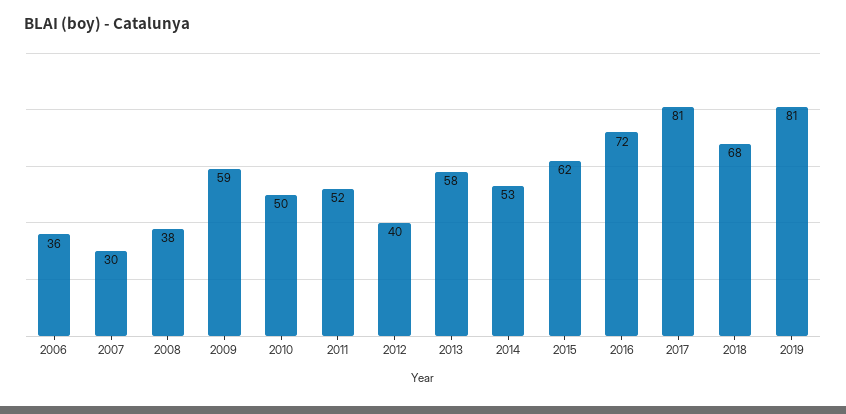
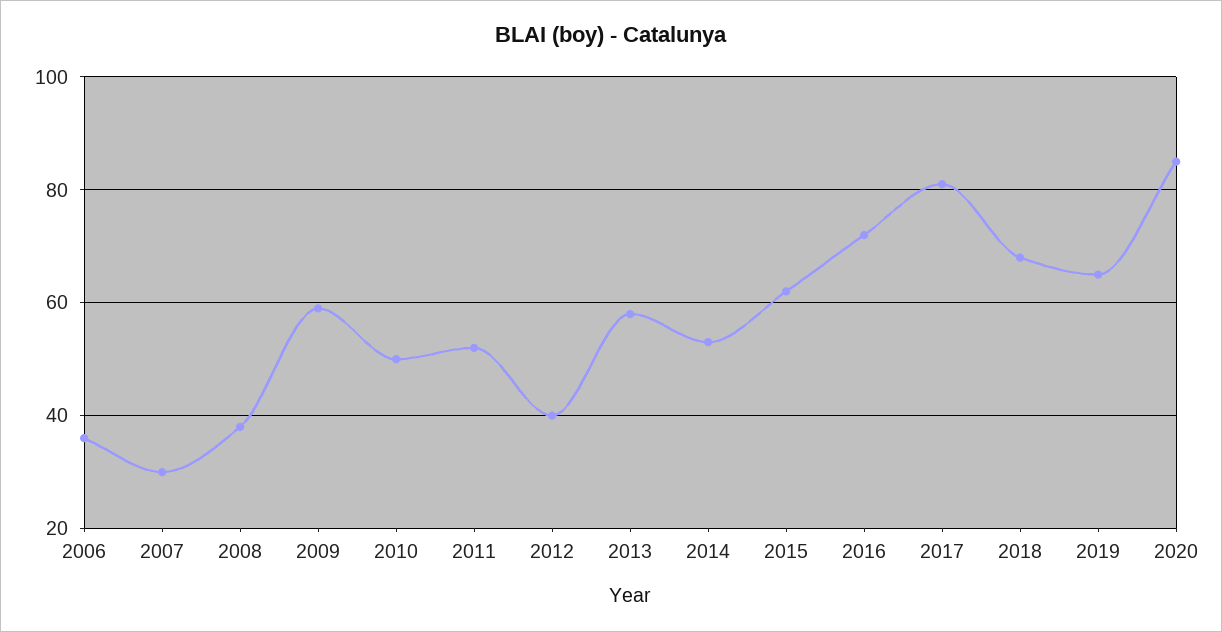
2019: 81 -> 65
2020: none -> 85

